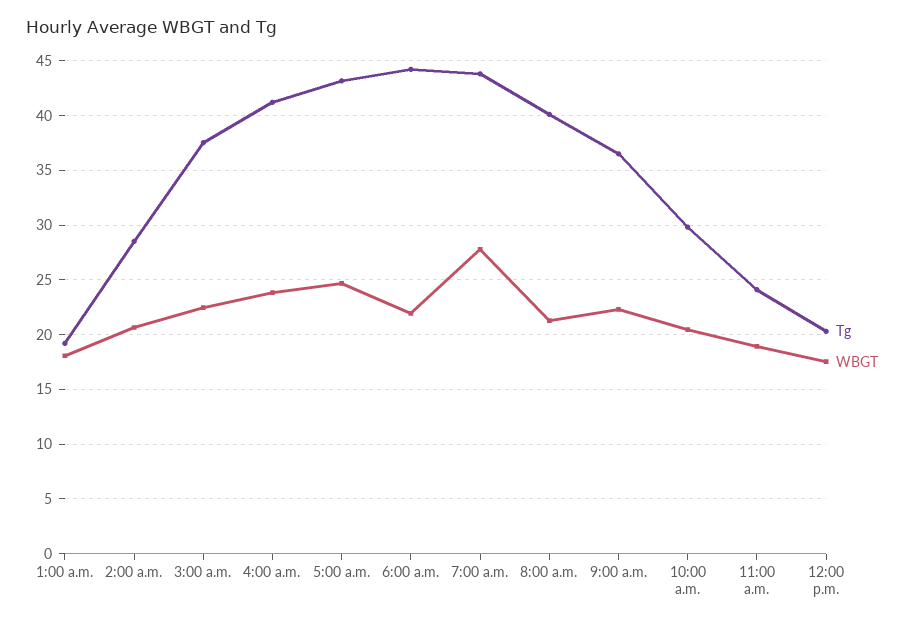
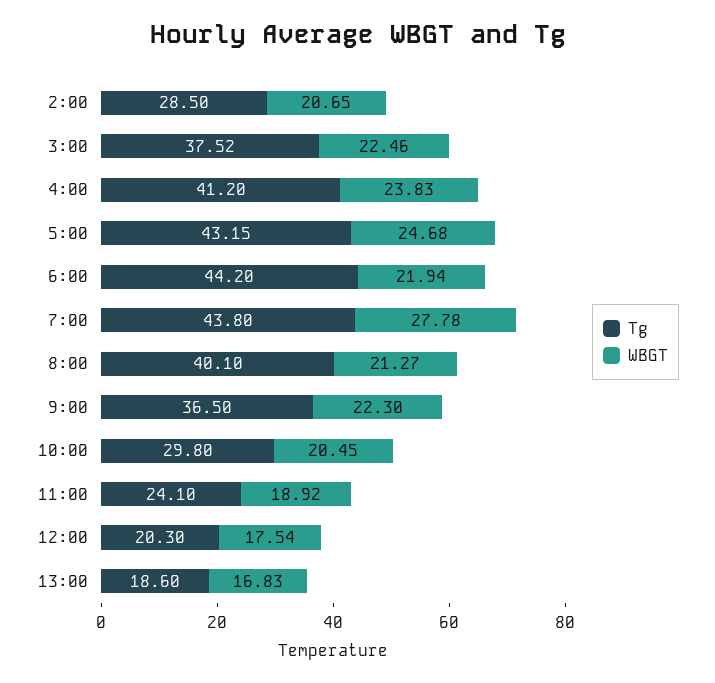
Tg, 1:00 a.m.: 19 -> none
WBGT, 1:00 a.m.: 18 -> none
Tg, 13:00: none -> 18.6
WBGT, 13:00: none -> 16.83

